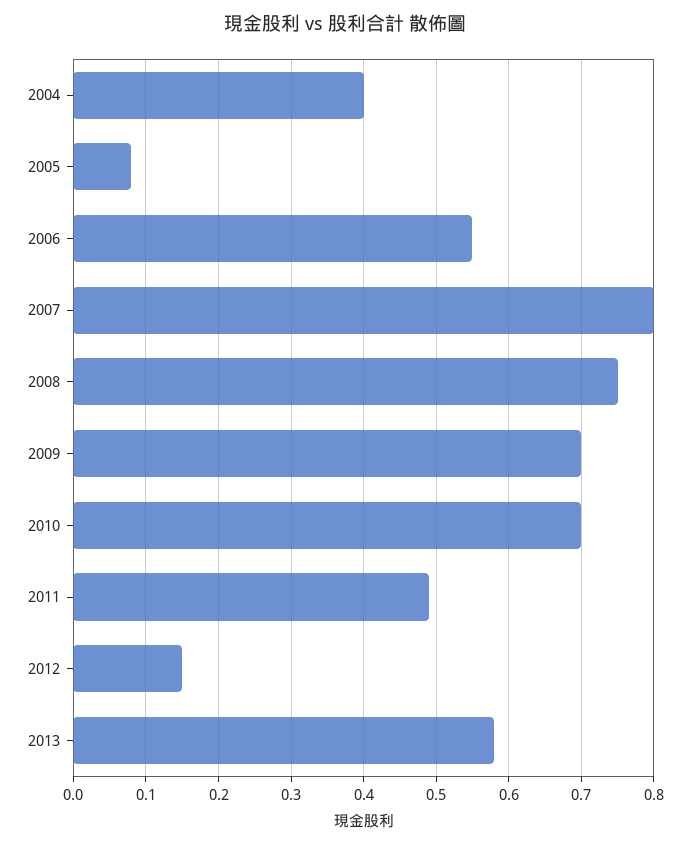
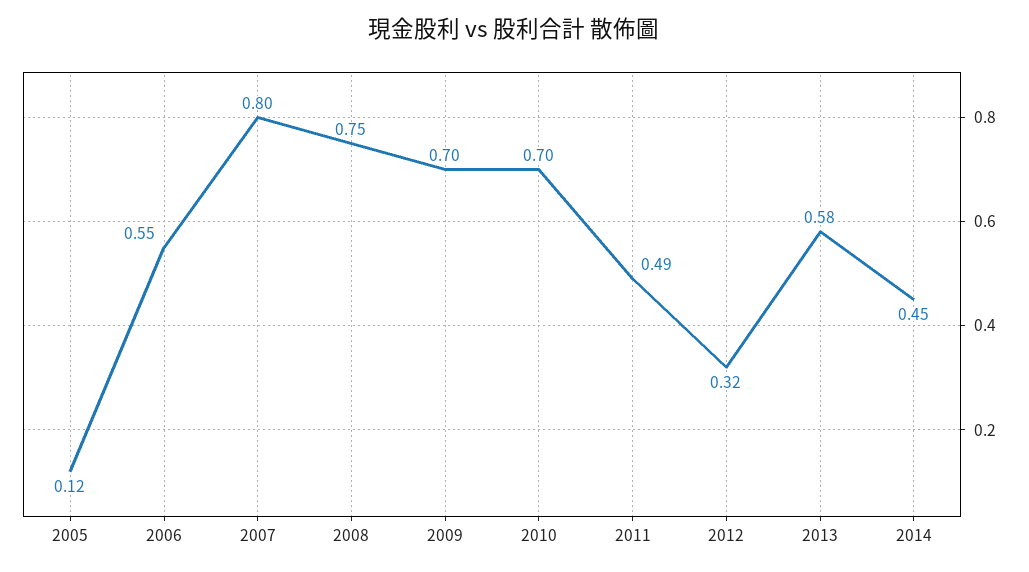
2004: 0.4 -> none
2005: 0.08 -> 0.12
2012: 0.15 -> 0.32
2014: none -> 0.45

